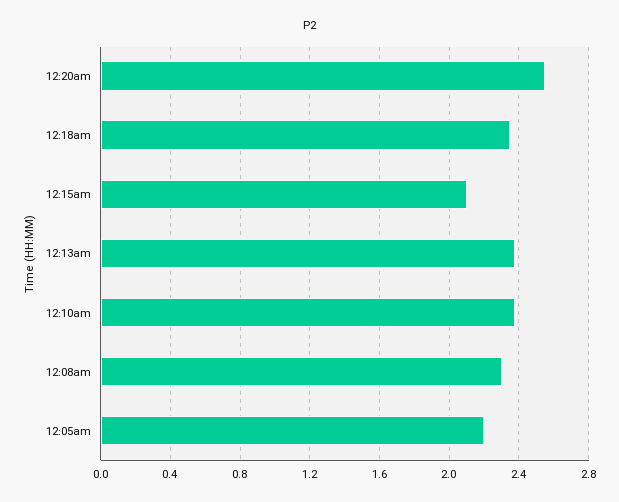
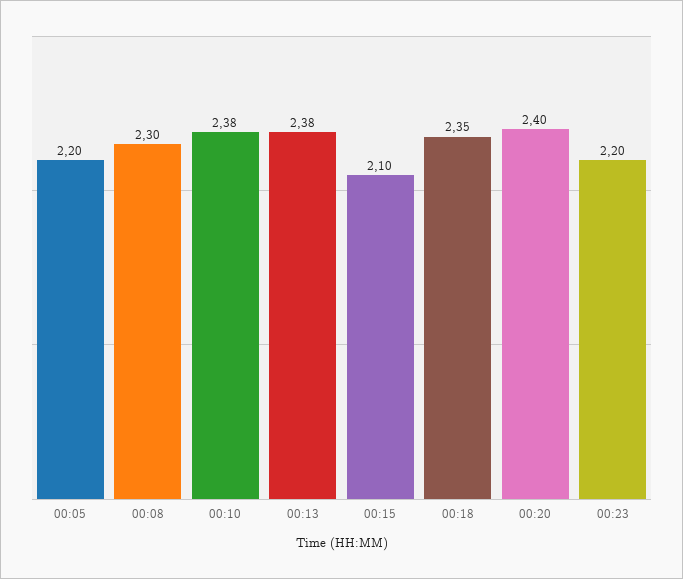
12:20am: 2.55 -> 2.4
00:23: none -> 2.2

